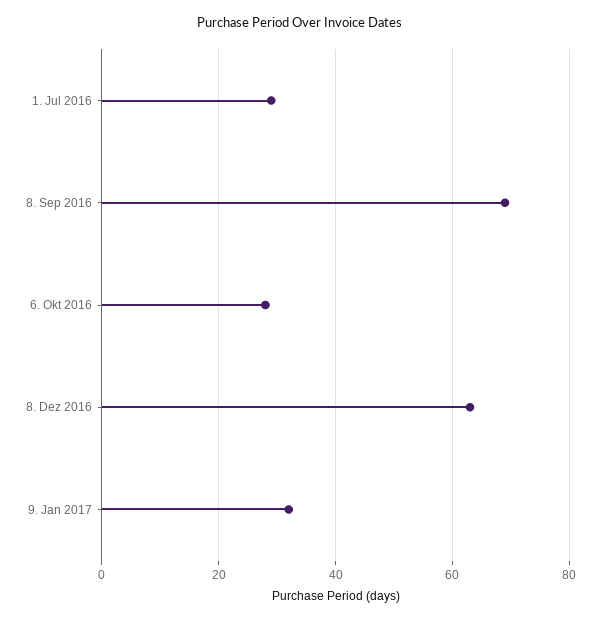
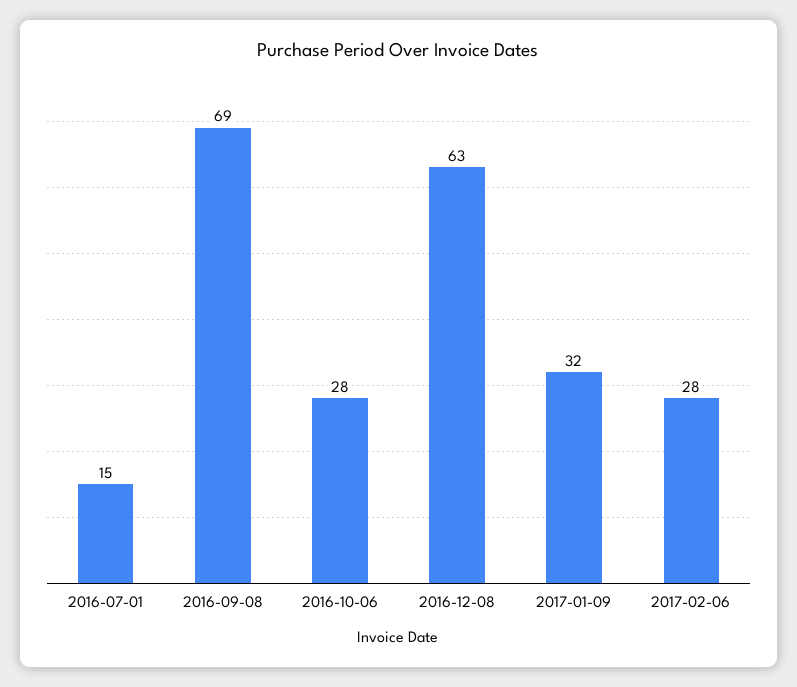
1. Jul 2016: 30 -> 15
2017-02-06: none -> 28

